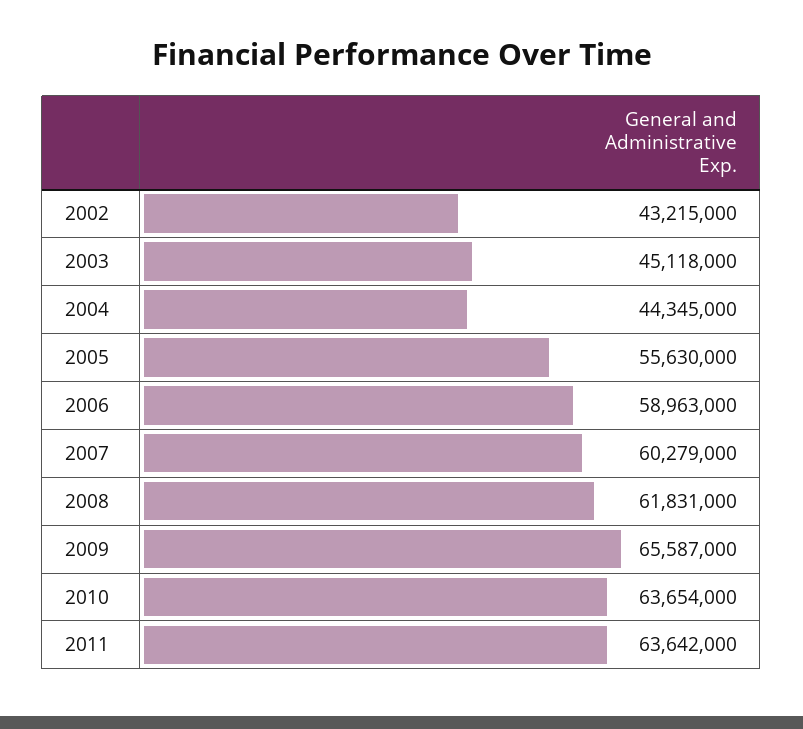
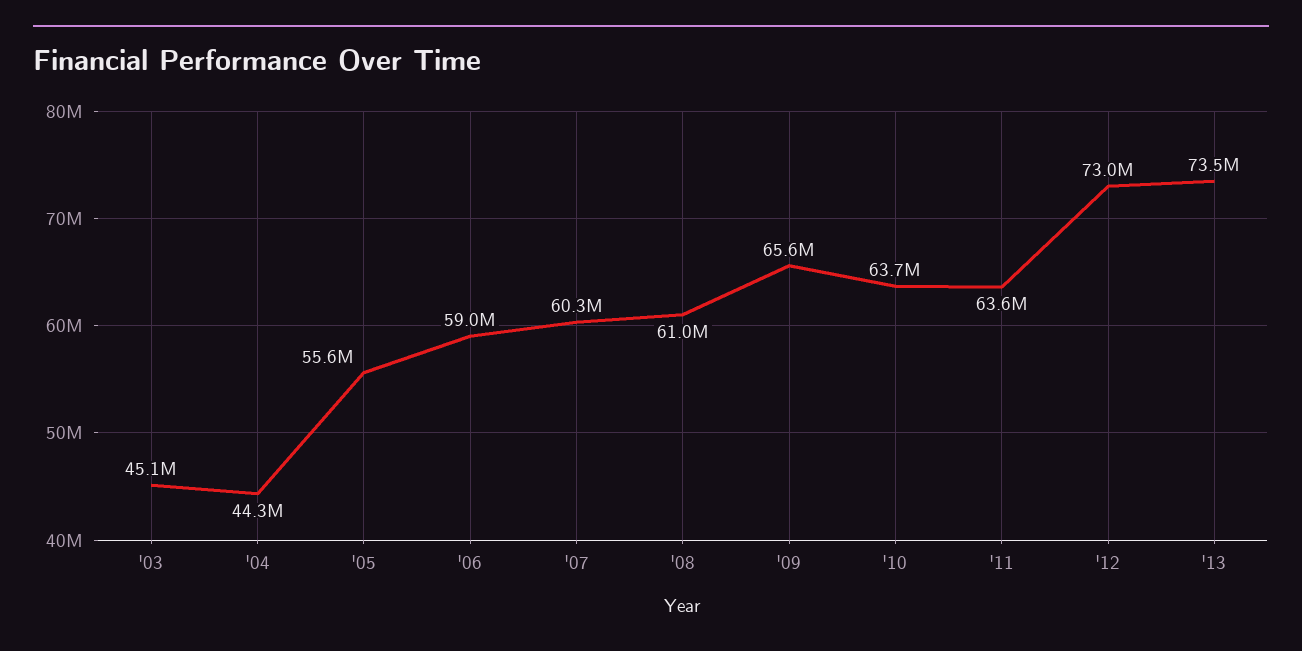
2002: 43215000 -> none
2008: 61831000 -> 61000000
'12: none -> 73000000
'13: none -> 73500000

